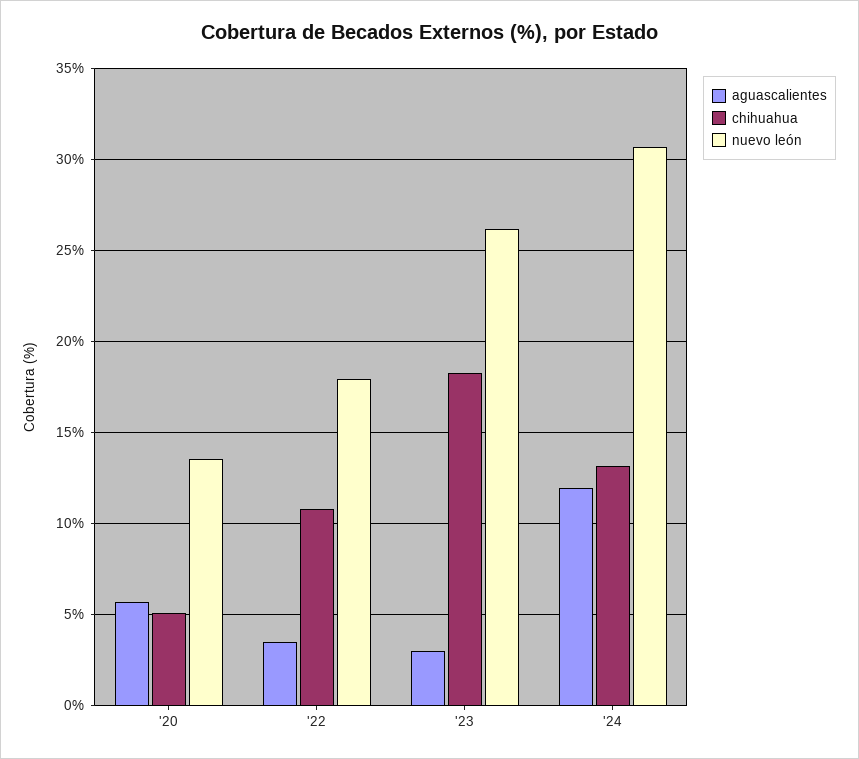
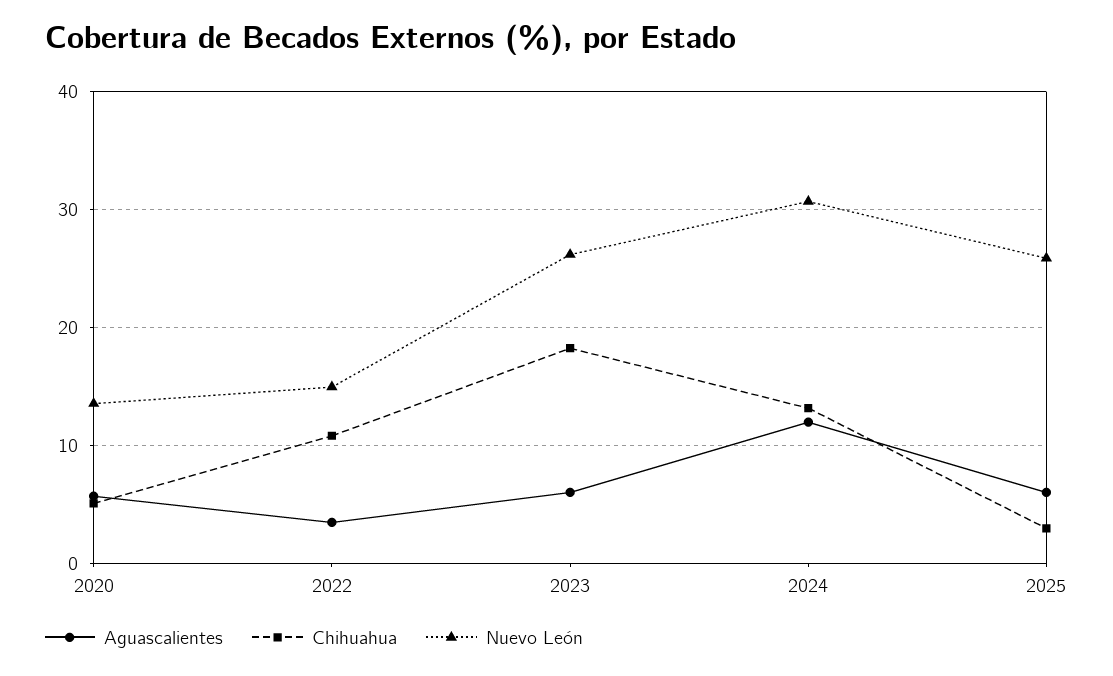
nuevo león, '22: 18 -> 15
aguascalientes, '23: 3 -> 6
aguascalientes, 2025: none -> 6
chihuahua, 2025: none -> 3
nuevo león, 2025: none -> 26

